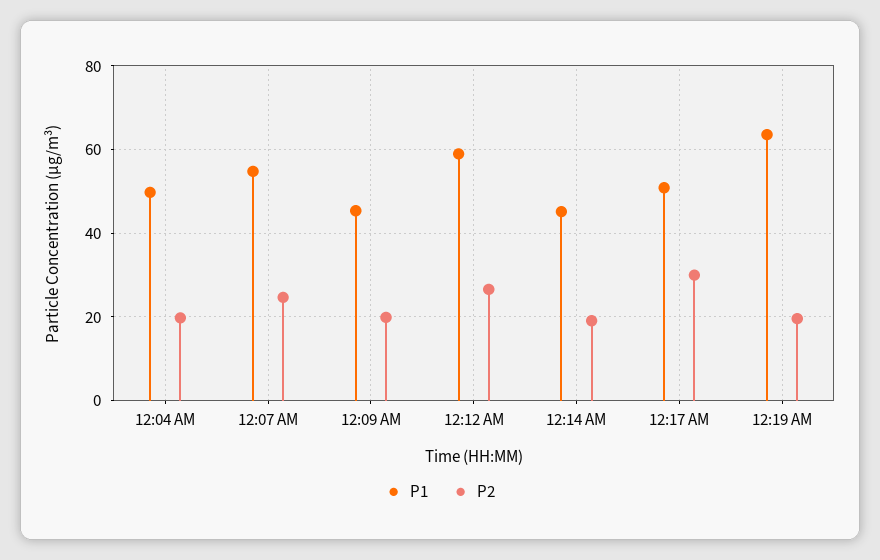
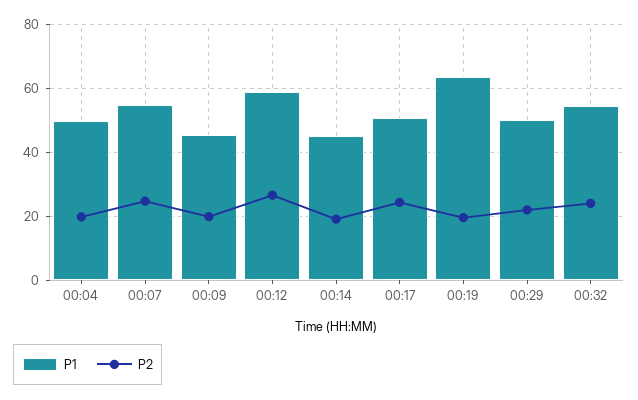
P2, 12:17 AM: 30 -> 24
P1, 00:29: none -> 50
P2, 00:29: none -> 22
P1, 00:32: none -> 54
P2, 00:32: none -> 24

